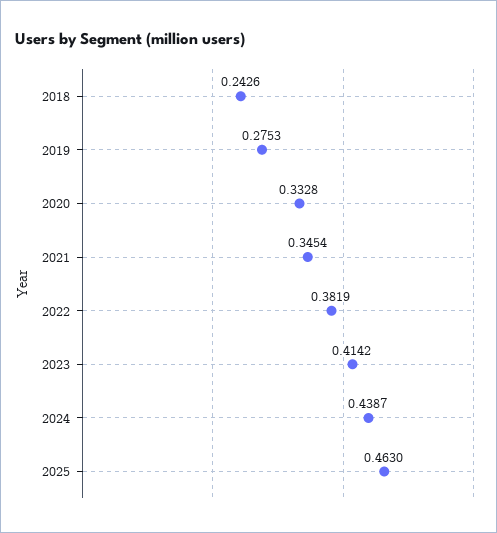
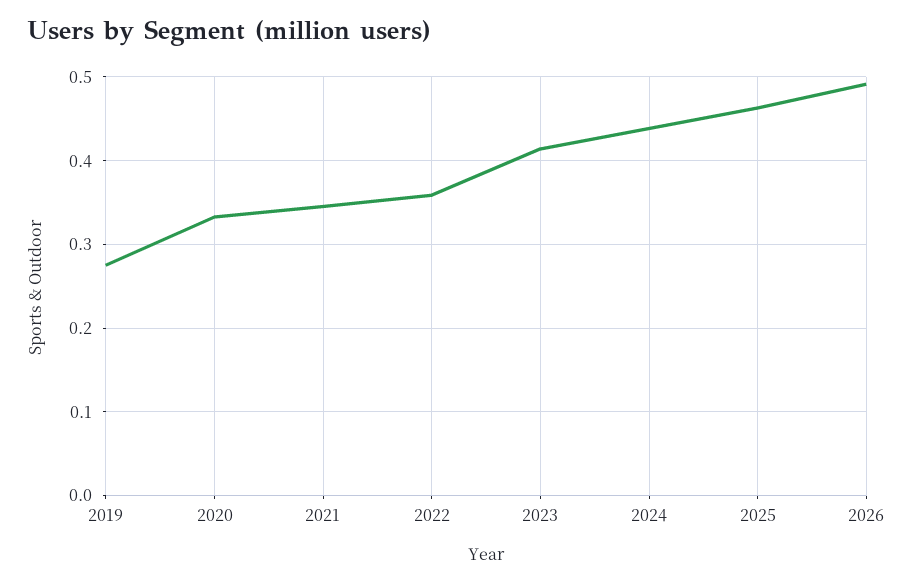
2018: 0.2426 -> none
2022: 0.3819 -> 0.36
2026: none -> 0.49

